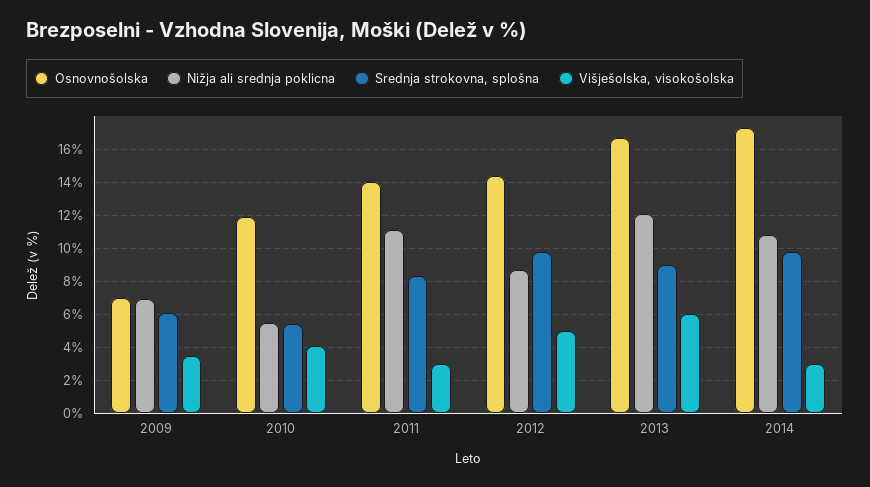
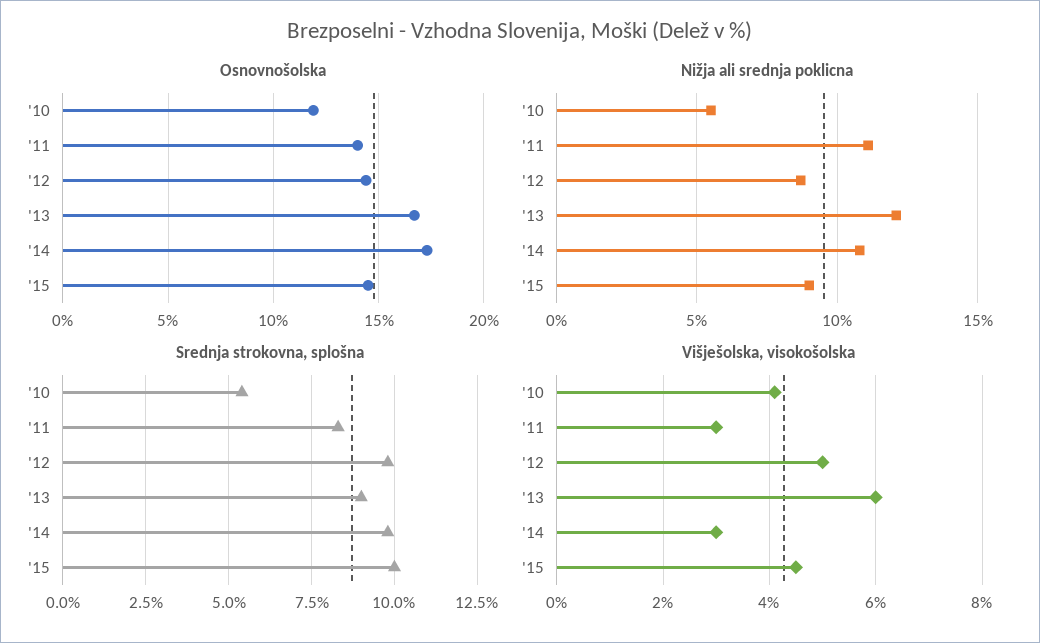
Osnovnošolska, 2009: 7 -> none
Nižja ali srednja poklicna, 2009: 7 -> none
Srednja strokovna, splošna, 2009: 6 -> none
Višješolska, visokošolska, 2009: 3.5 -> none
Osnovnošolska, '15: none -> 14.5
Nižja ali srednja poklicna, '15: none -> 9
Srednja strokovna, splošna, '15: none -> 10
Višješolska, visokošolska, '15: none -> 4.5

